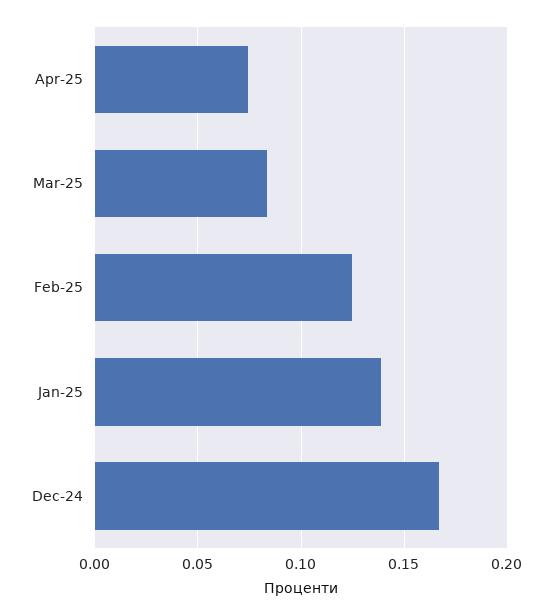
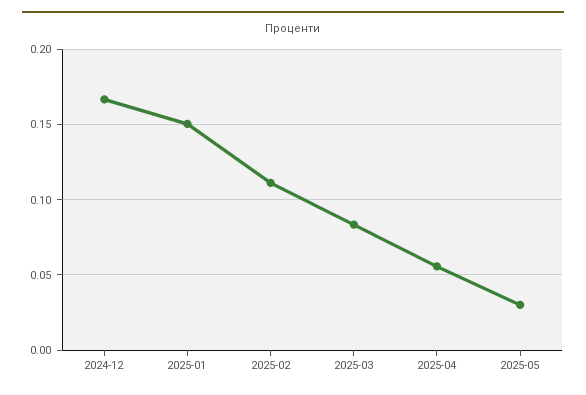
Apr-25: 0.075 -> 0.055
Feb-25: 0.125 -> 0.11
Jan-25: 0.14 -> 0.15
2025-05: none -> 0.03

